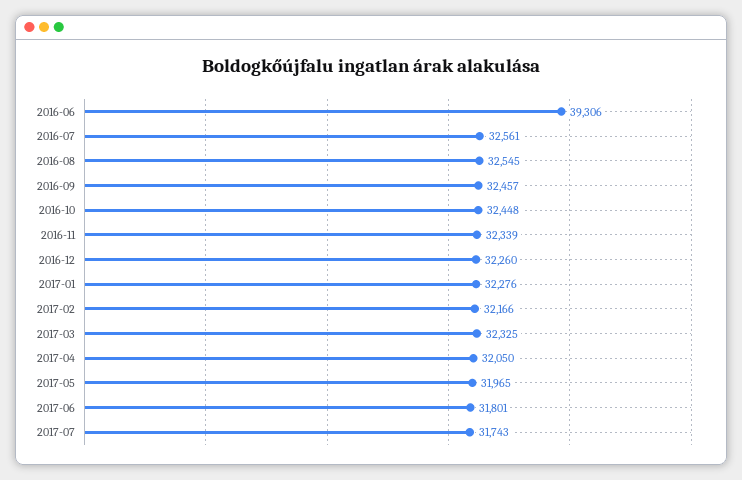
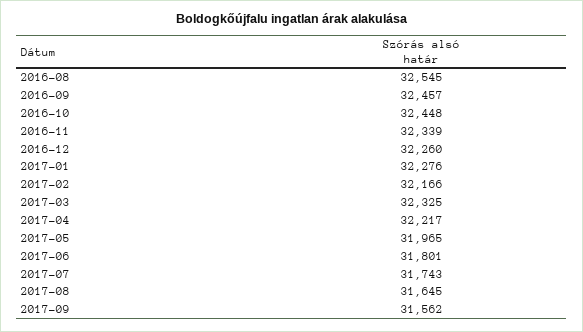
2016-06: 39306 -> none
2016-07: 32561 -> none
2017-04: 32050 -> 32217
2017-08: none -> 31645
2017-09: none -> 31562

